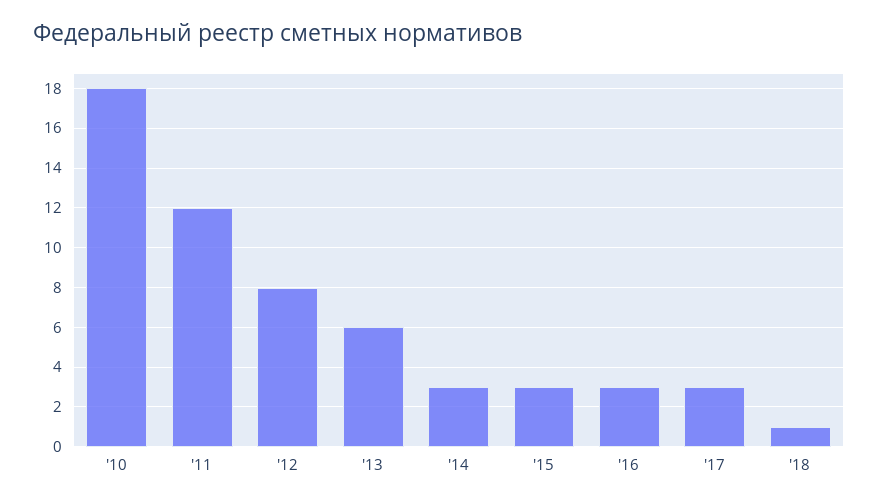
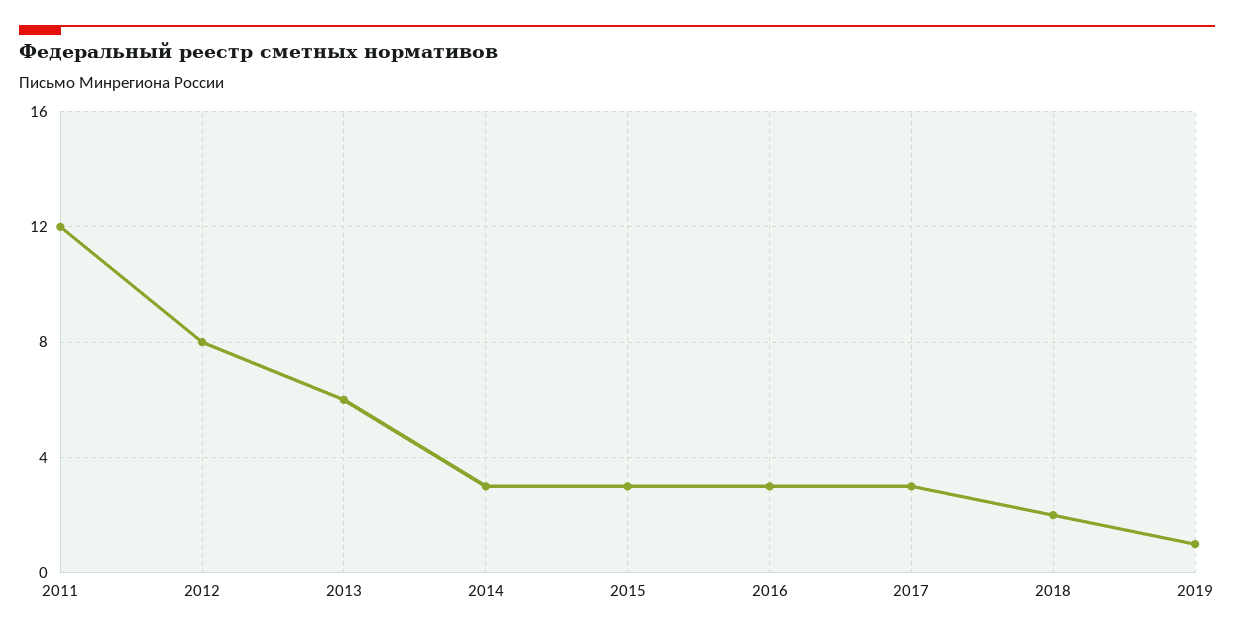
'10: 18 -> none
'18: 1 -> 2
2019: none -> 1

